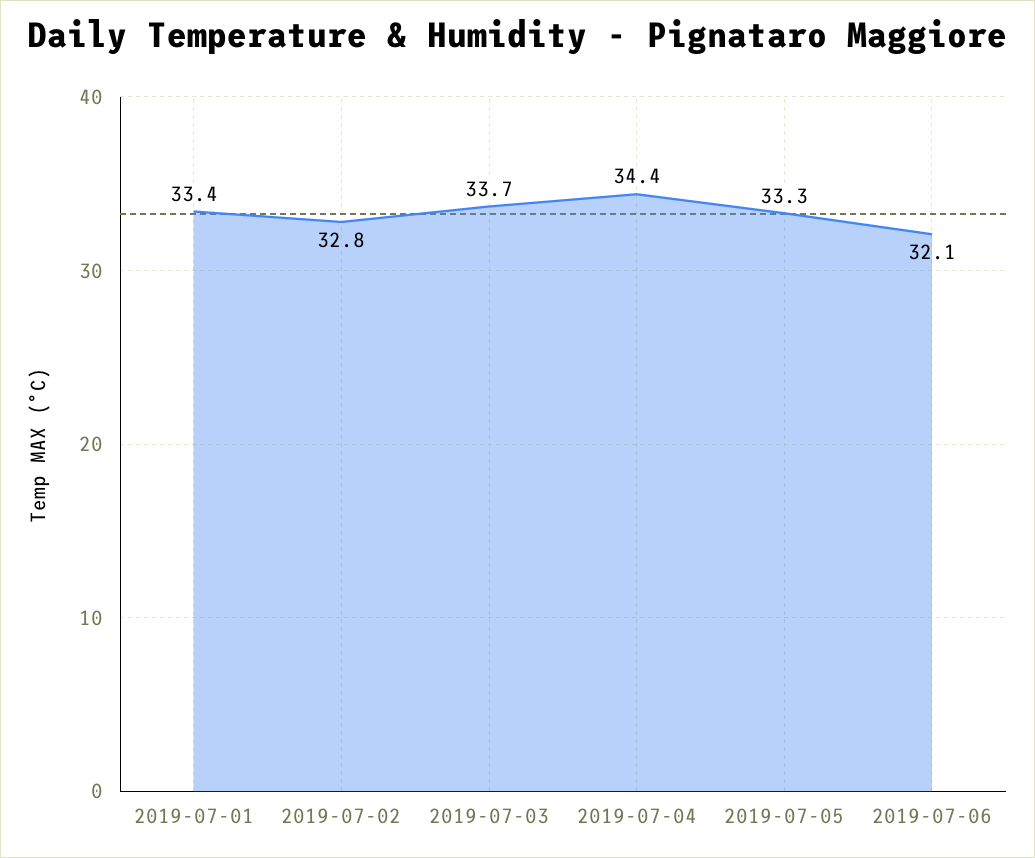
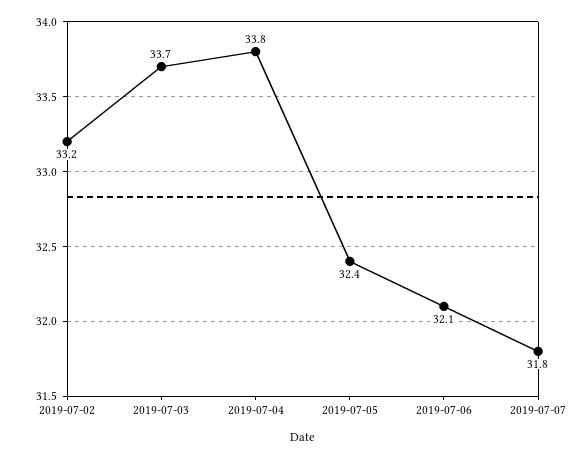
2019-07-01: 33.4 -> none
2019-07-02: 32.8 -> 33.2
2019-07-04: 34.4 -> 33.8
2019-07-05: 33.3 -> 32.4
2019-07-07: none -> 31.8

